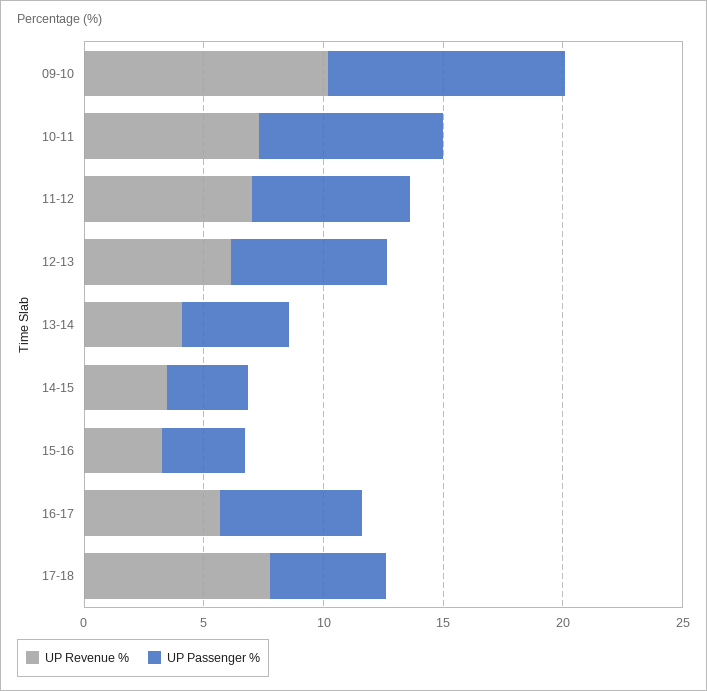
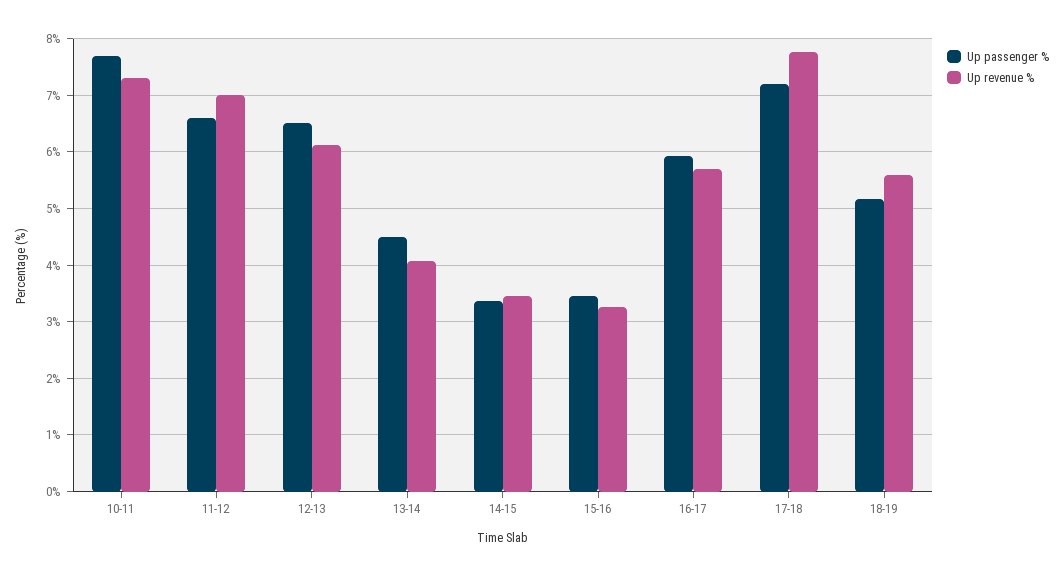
UP Revenue %, 09-10: 10 -> none
UP Passenger %, 09-10: 10 -> none
UP Passenger %, 17-18: 5 -> 7.2
UP Passenger %, 18-19: none -> 5.2
UP Revenue %, 18-19: none -> 5.6

